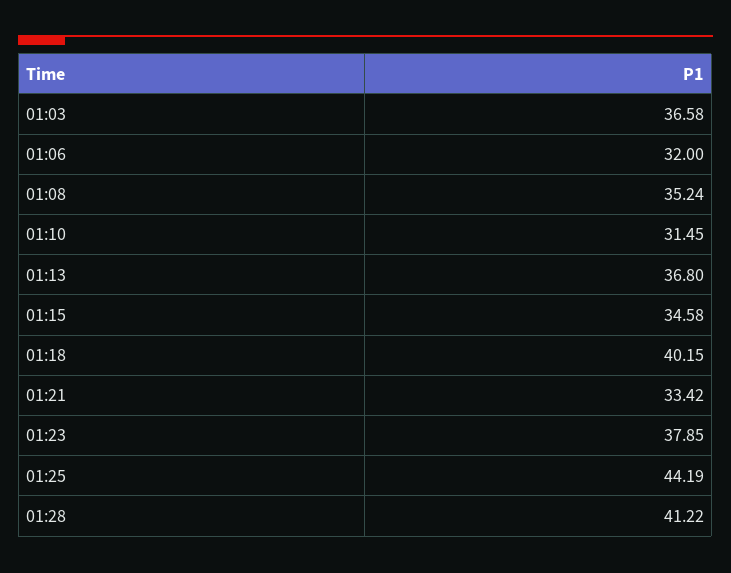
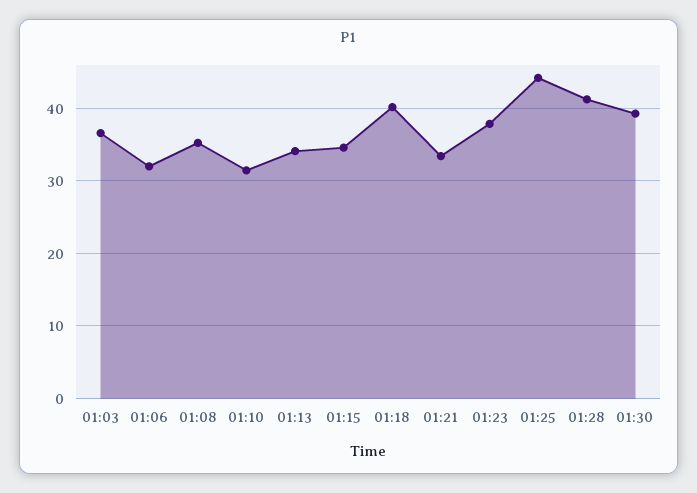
01:13: 36.8 -> 34
01:30: none -> 39

